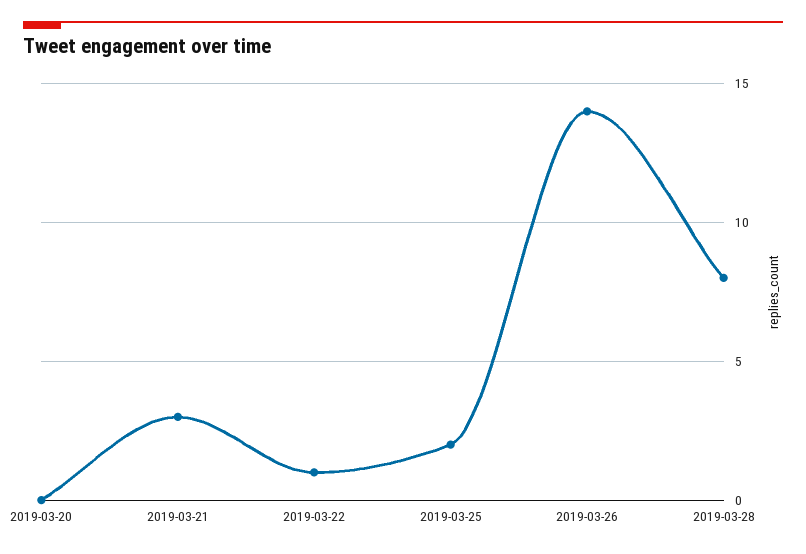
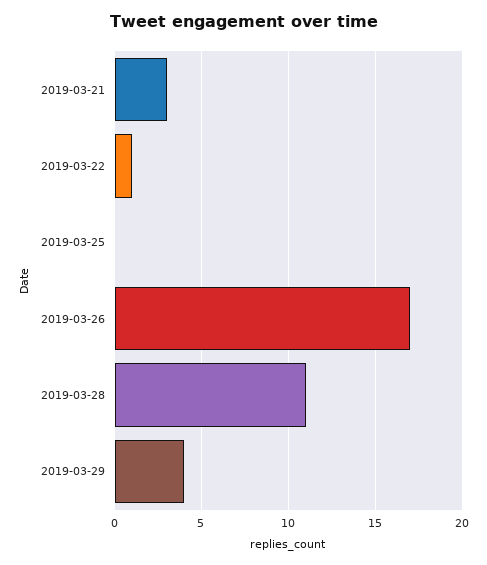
2019-03-20: 0 -> none
2019-03-25: 2 -> 0
2019-03-26: 14 -> 17
2019-03-28: 8 -> 11
2019-03-29: none -> 4

